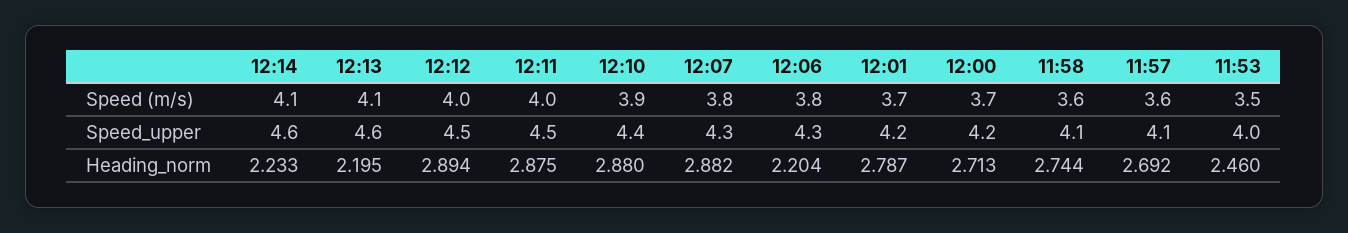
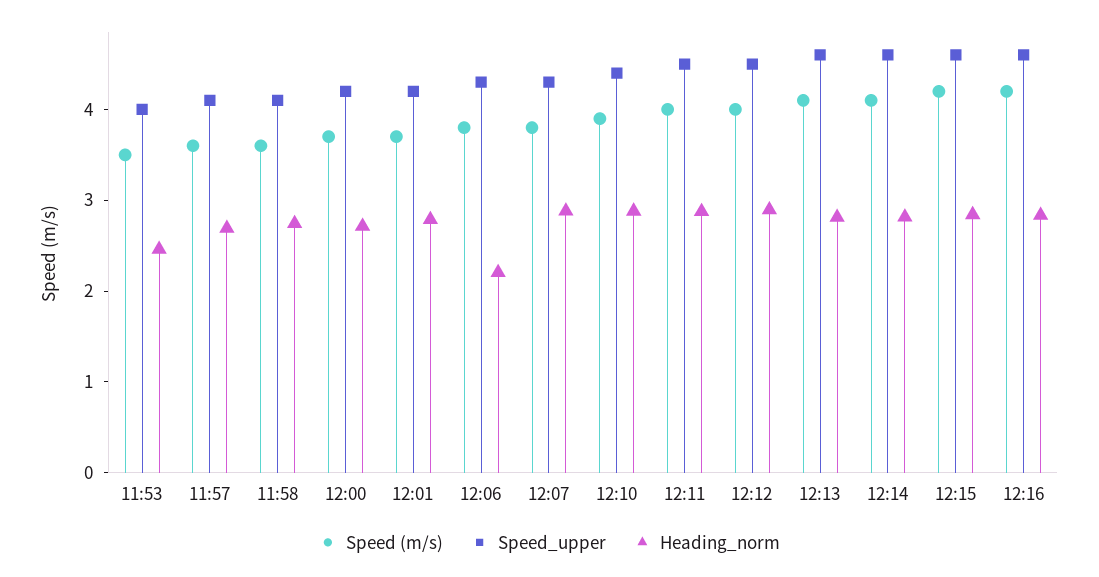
Heading_norm, 12:14: 2.233 -> 2.8
Heading_norm, 12:13: 2.195 -> 2.8
Speed (m/s), 12:15: none -> 4.2
Speed_upper, 12:15: none -> 4.6
Heading_norm, 12:15: none -> 2.8
Speed (m/s), 12:16: none -> 4.2
Speed_upper, 12:16: none -> 4.6
Heading_norm, 12:16: none -> 2.8

